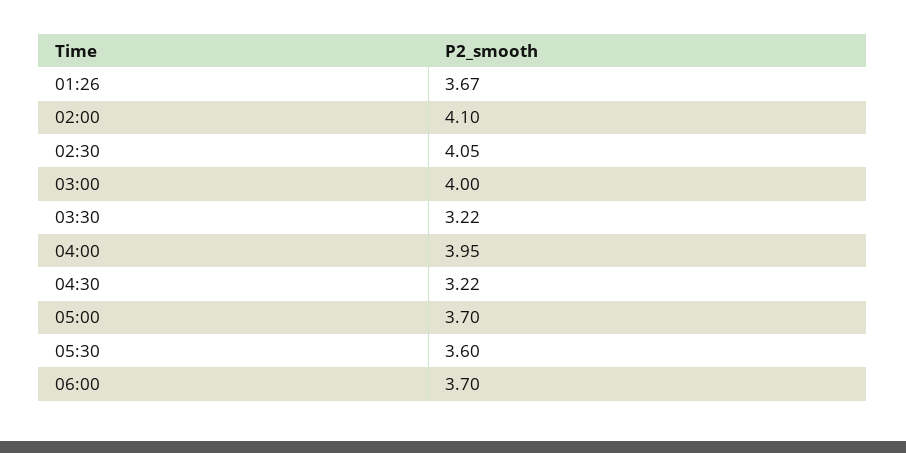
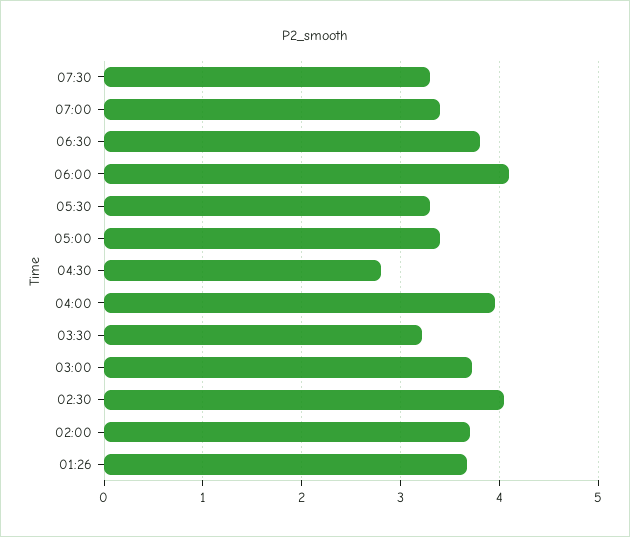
02:00: 4.1 -> 3.7
03:00: 4 -> 3.7
04:30: 3.22 -> 2.8
05:00: 3.7 -> 3.4
05:30: 3.6 -> 3.3
06:00: 3.7 -> 4.1
07:30: none -> 3.3
07:00: none -> 3.4
06:30: none -> 3.8

